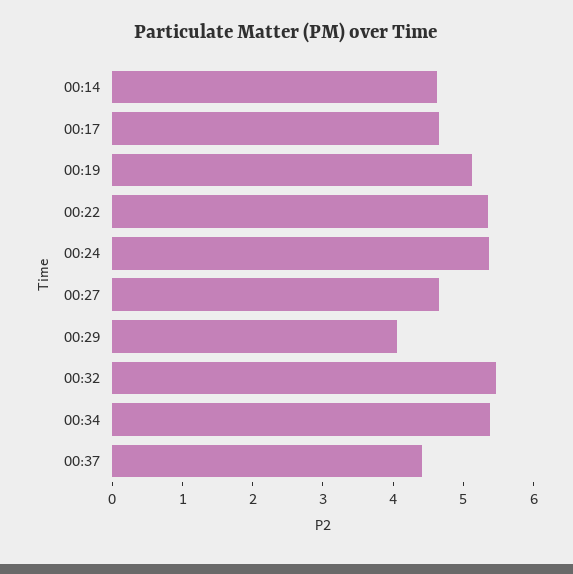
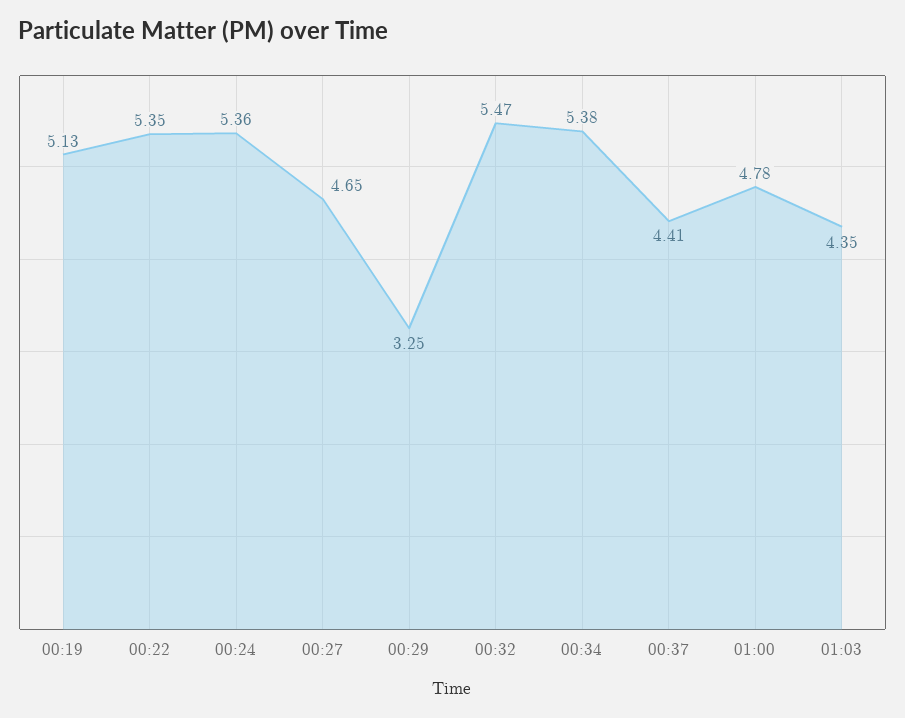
00:14: 4.6 -> none
00:17: 4.6 -> none
00:29: 4 -> 3.25
01:00: none -> 4.78
01:03: none -> 4.35

